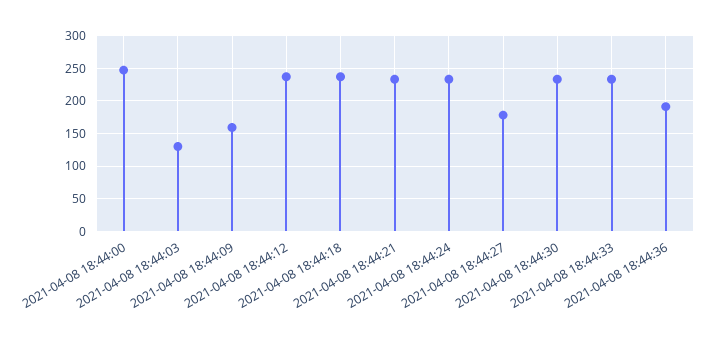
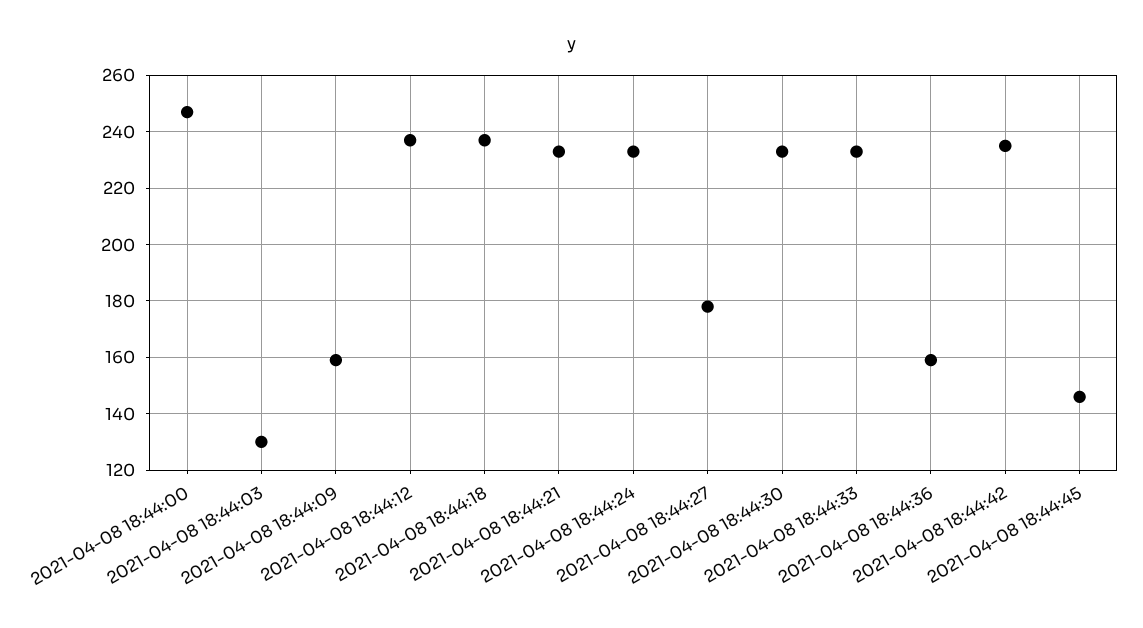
2021-04-08 18:44:36: 190 -> 160
2021-04-08 18:44:42: none -> 235
2021-04-08 18:44:45: none -> 145

